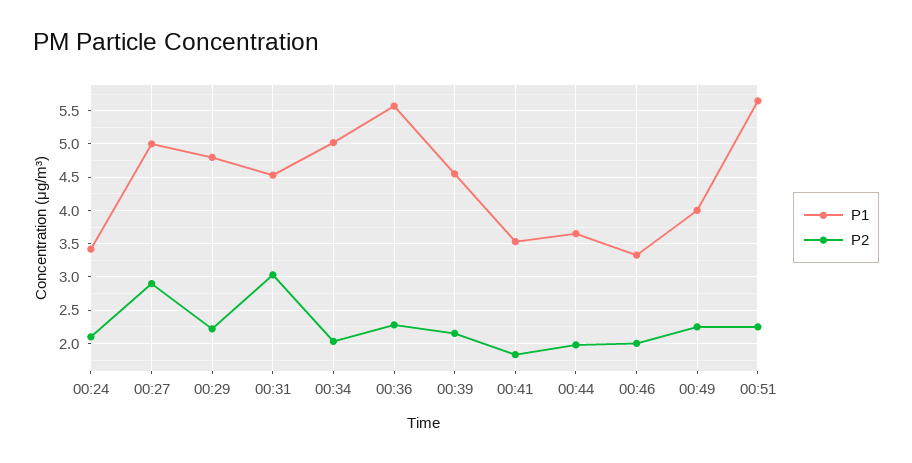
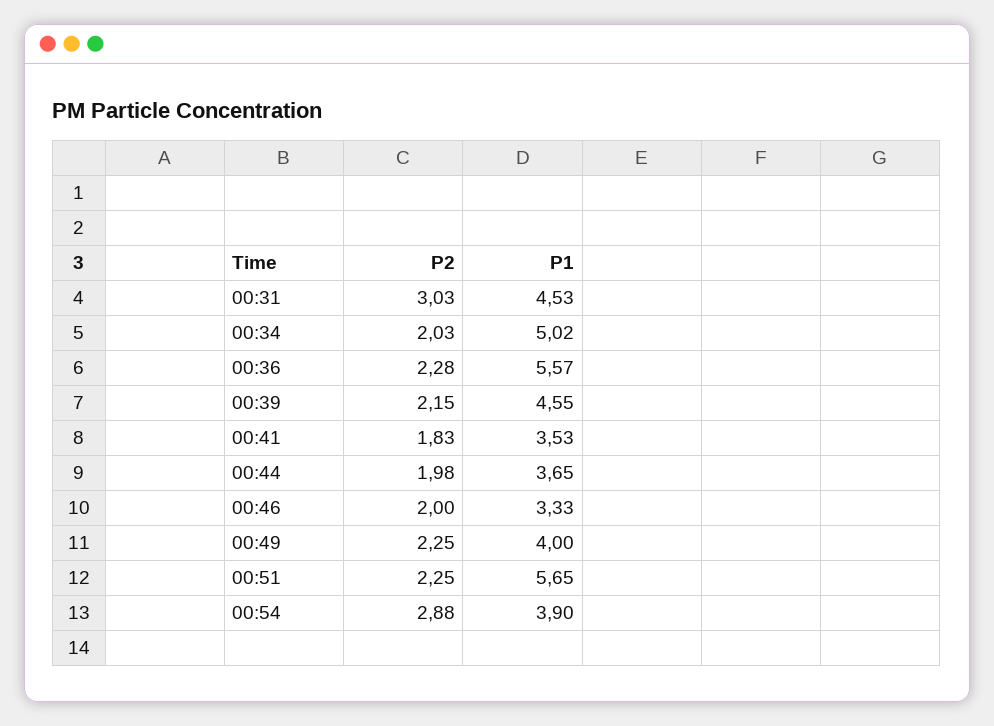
P1, 00:24: 3.4 -> none
P2, 00:24: 2.1 -> none
P1, 00:27: 5 -> none
P2, 00:27: 2.9 -> none
P1, 00:29: 4.8 -> none
P2, 00:29: 2.2 -> none
P2, 00:54: none -> 2.88
P1, 00:54: none -> 3.9

